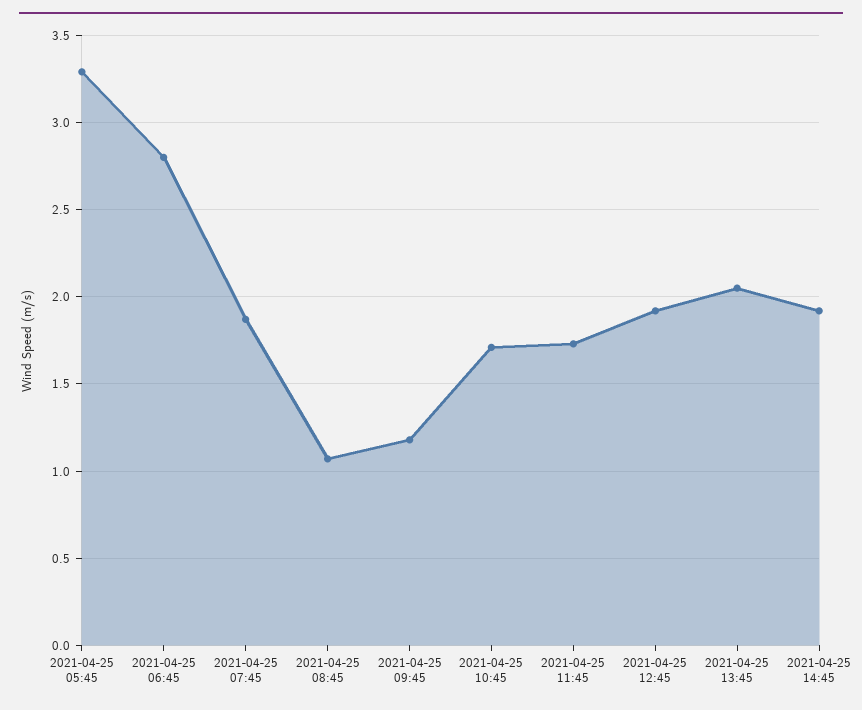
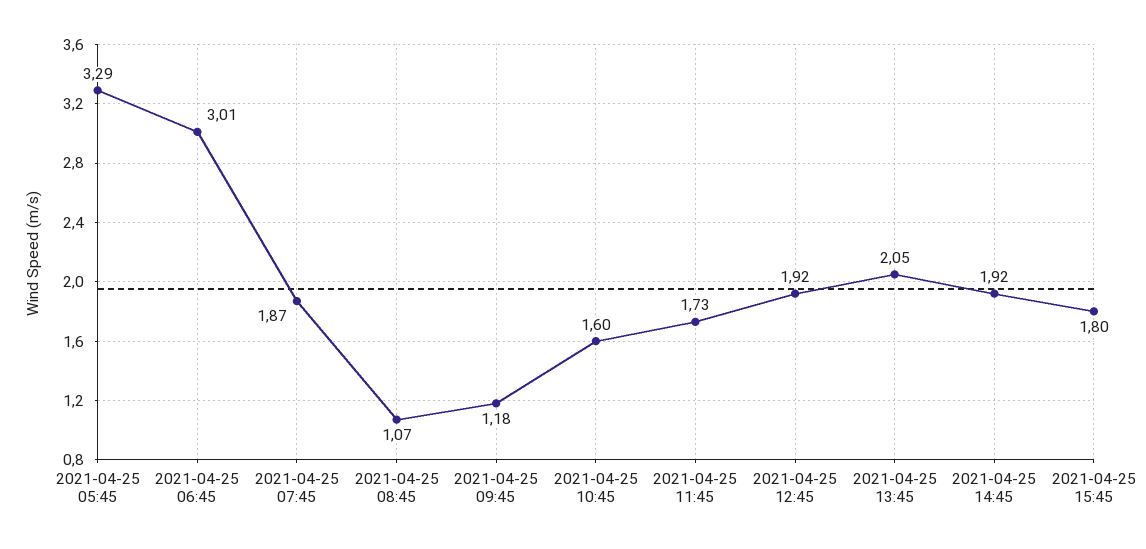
2021-04-25 06:45: 2.8 -> 3.01
2021-04-25 10:45: 1.7 -> 1.6
2021-04-25 15:45: none -> 1.8

